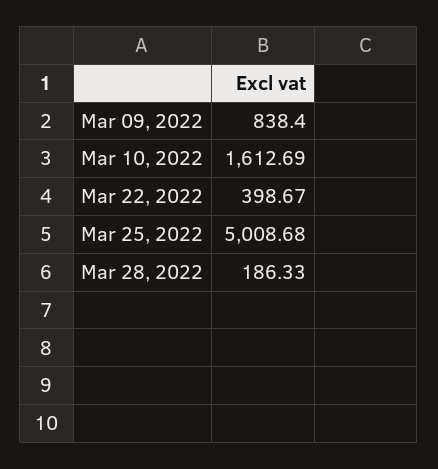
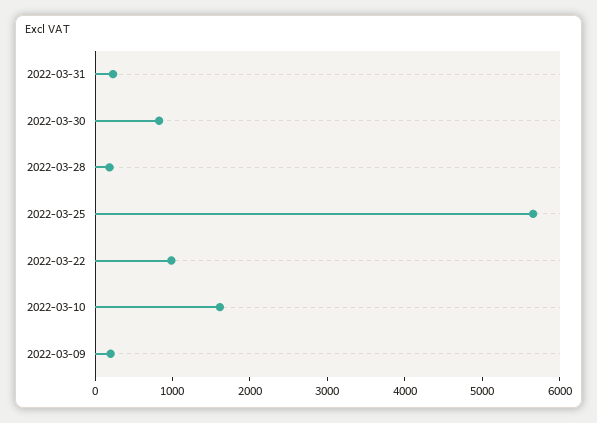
Mar 09, 2022: 838.4 -> 200
Mar 22, 2022: 398.67 -> 1000
Mar 25, 2022: 5008.68 -> 5600
2022-03-31: none -> 200
2022-03-30: none -> 800

